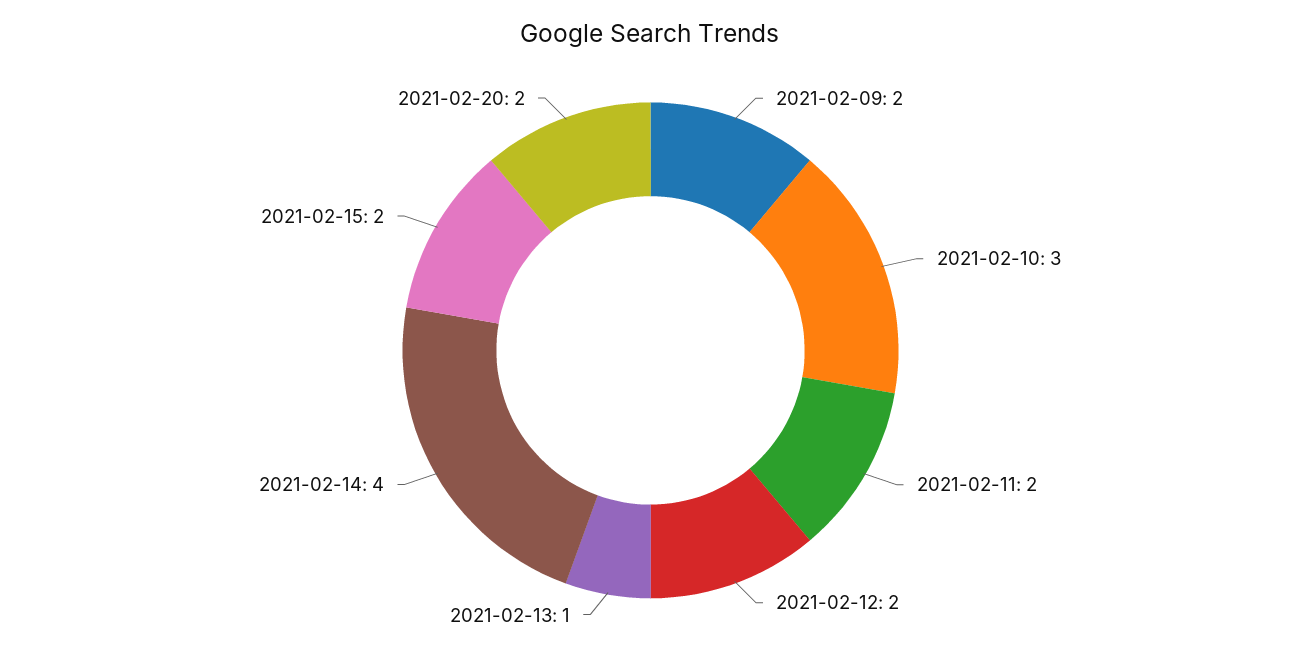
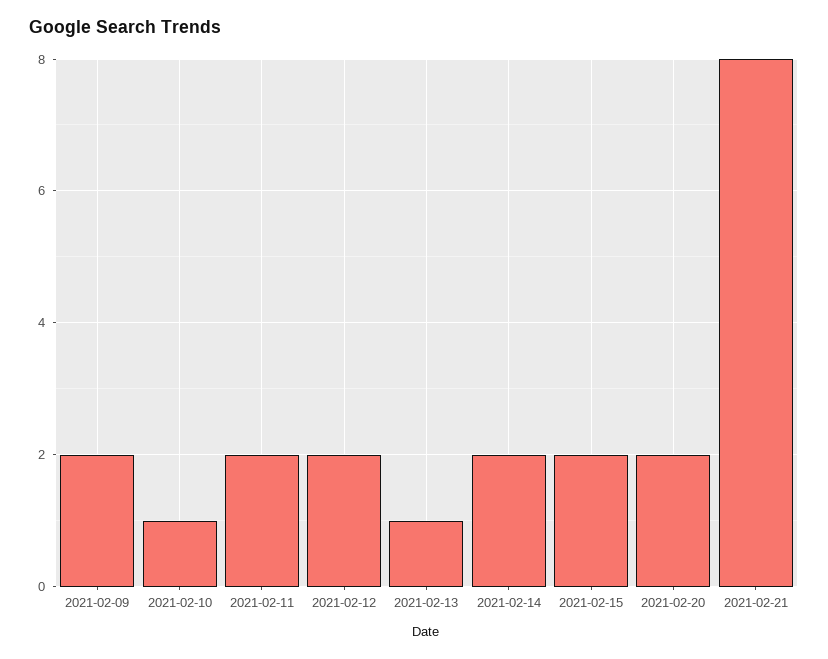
2021-02-10: 3 -> 1
2021-02-14: 4 -> 2
2021-02-21: none -> 8

